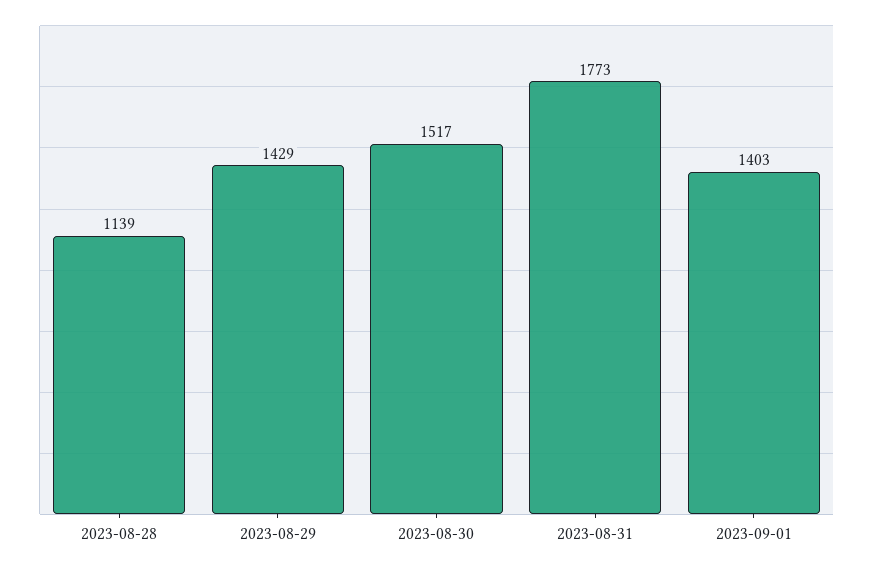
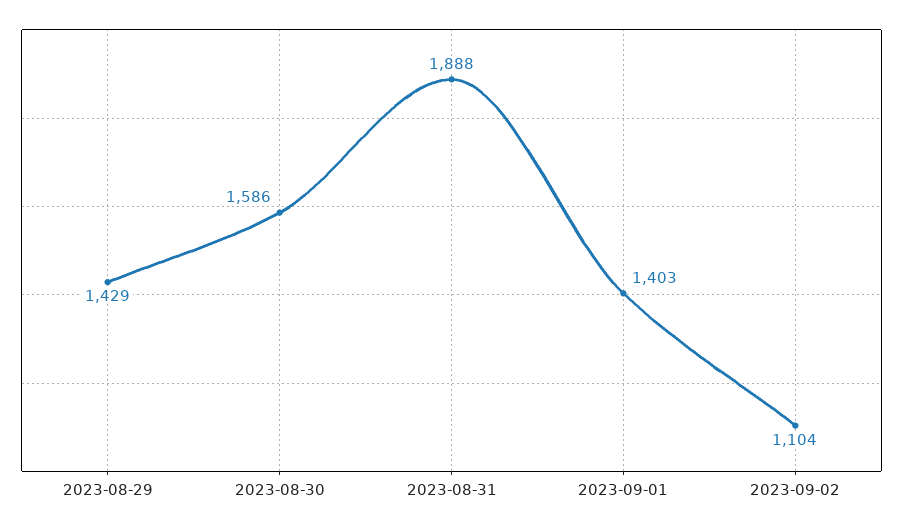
2023-08-28: 1139 -> none
2023-08-30: 1517 -> 1586
2023-08-31: 1773 -> 1888
2023-09-02: none -> 1104

